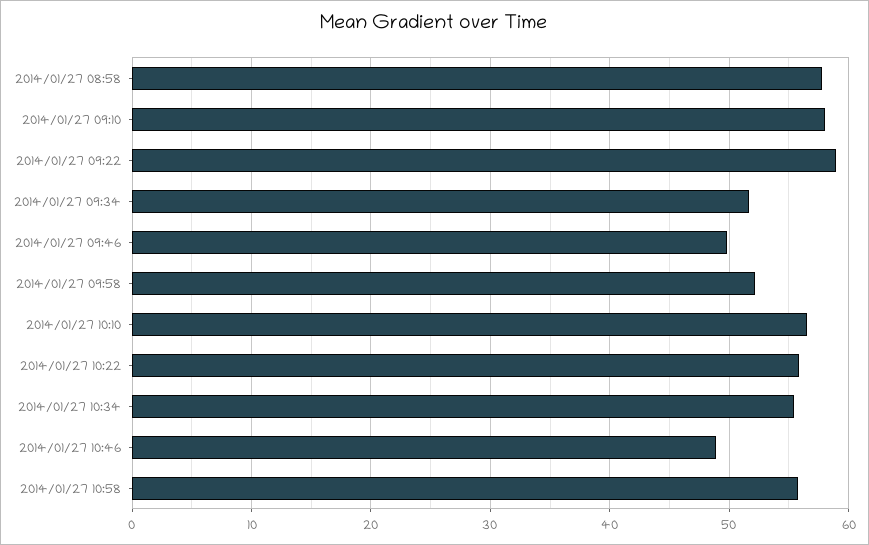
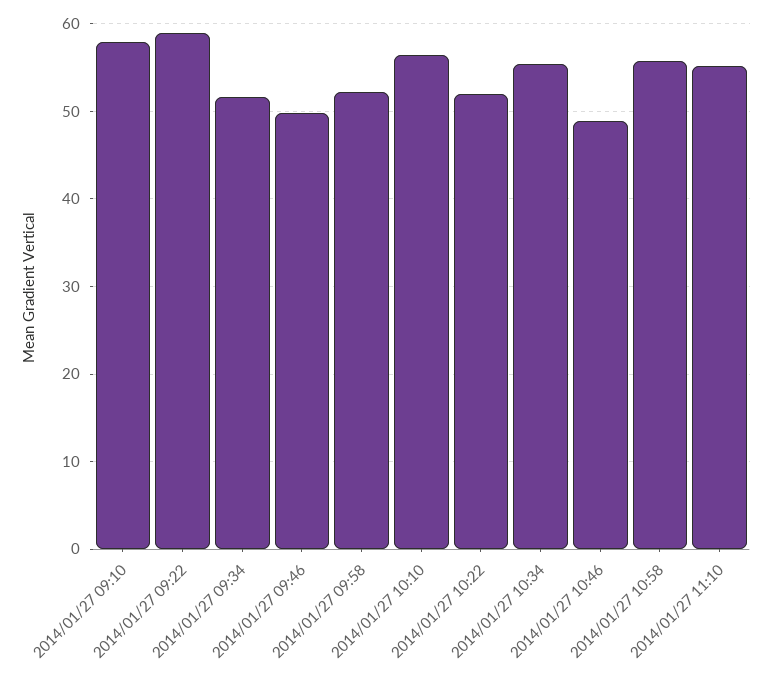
2014/01/27 08:58: 58 -> none
2014/01/27 10:22: 56 -> 52
2014/01/27 11:10: none -> 55

